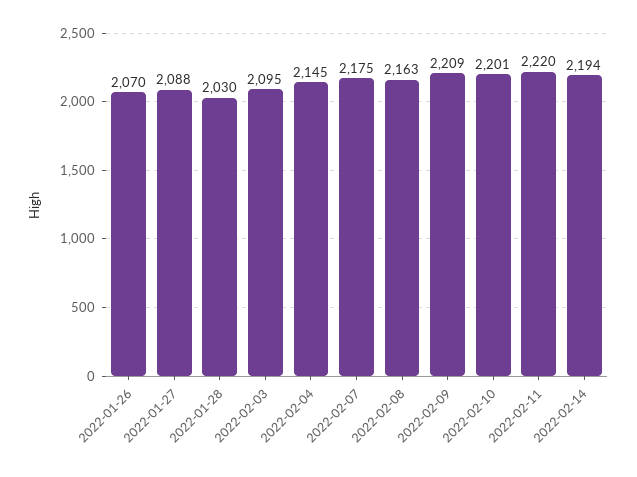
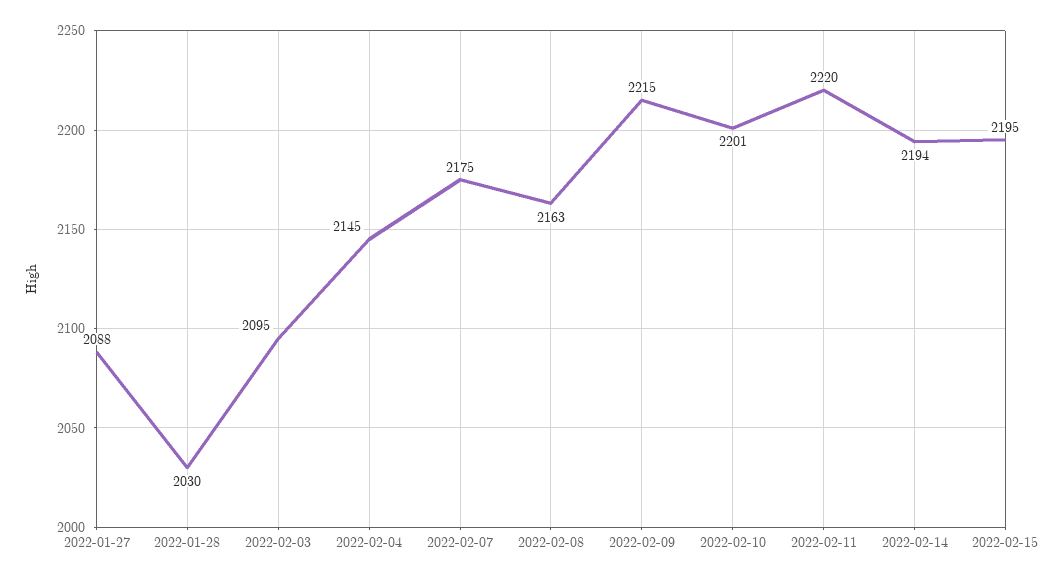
2022-01-26: 2070 -> none
2022-02-09: 2209 -> 2215
2022-02-15: none -> 2195

